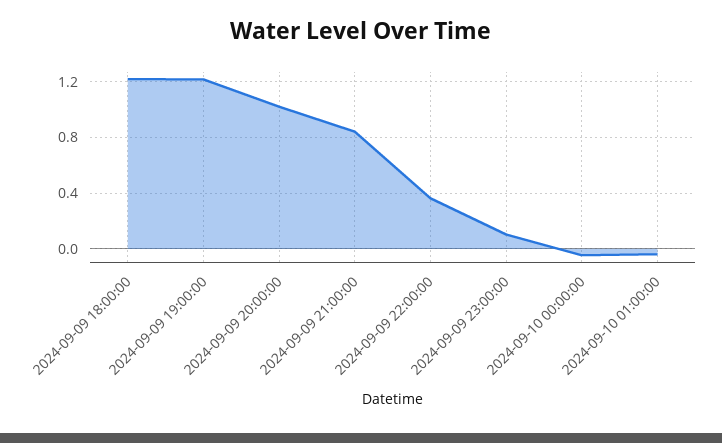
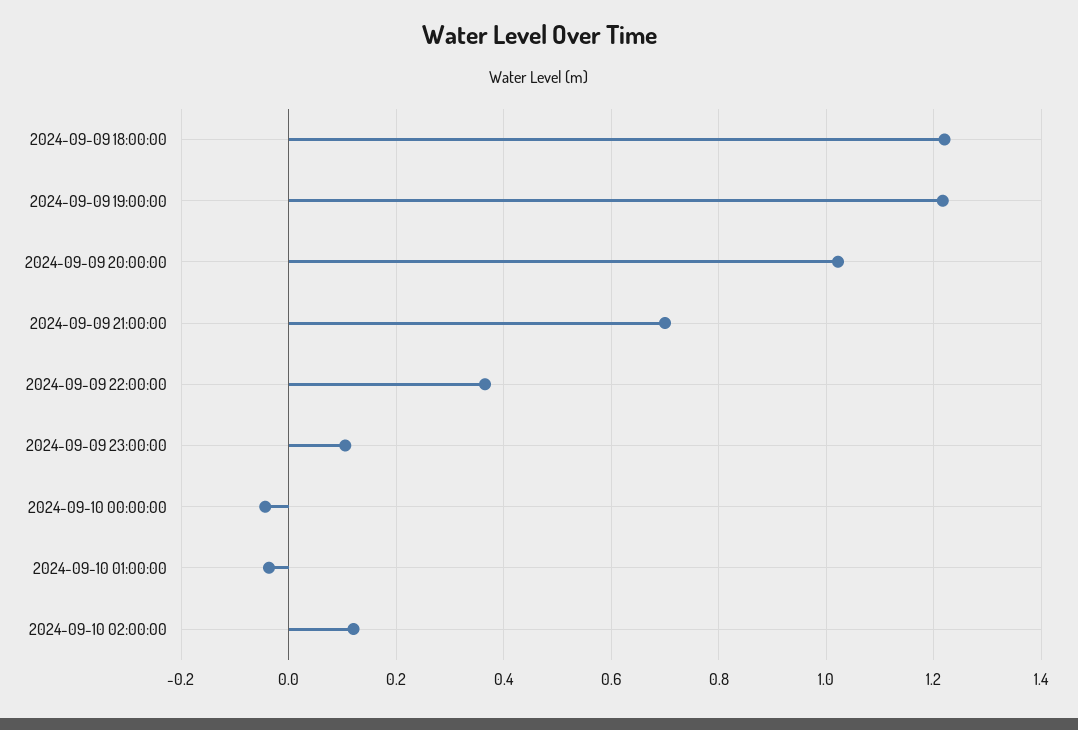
2024-09-09 21:00:00: 0.85 -> 0.7
2024-09-10 02:00:00: none -> 0.12

